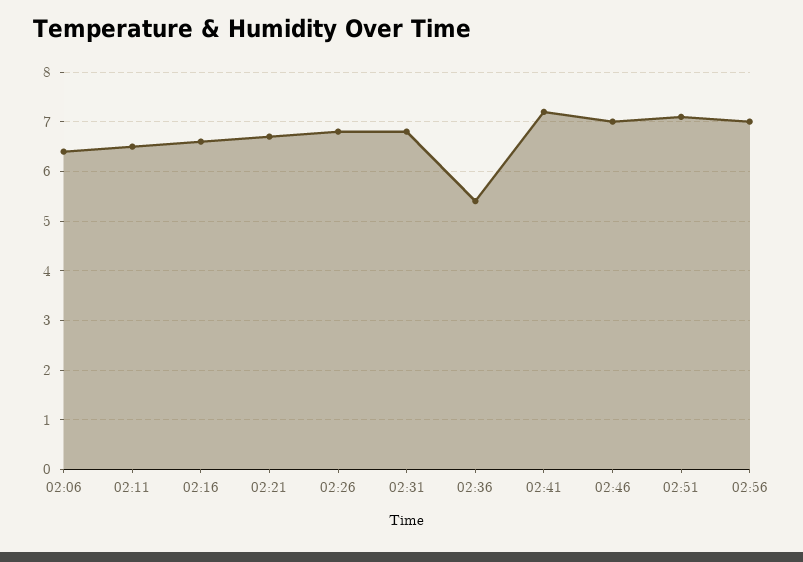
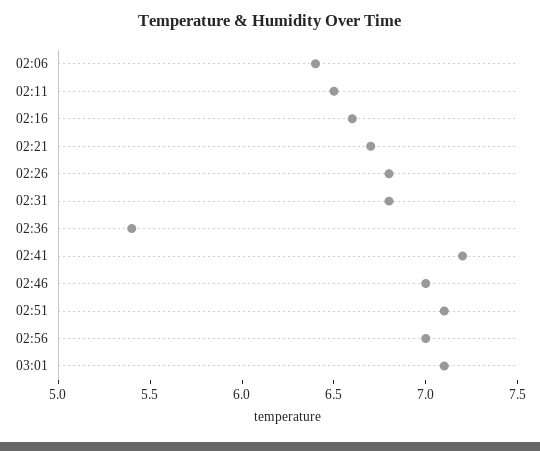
03:01: none -> 7.1

